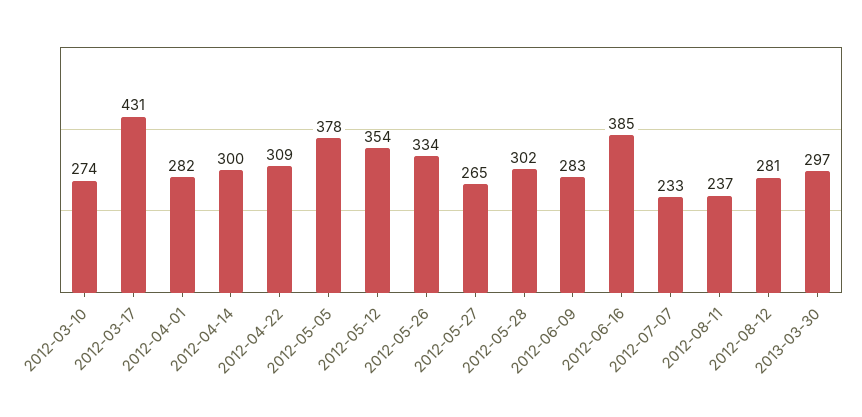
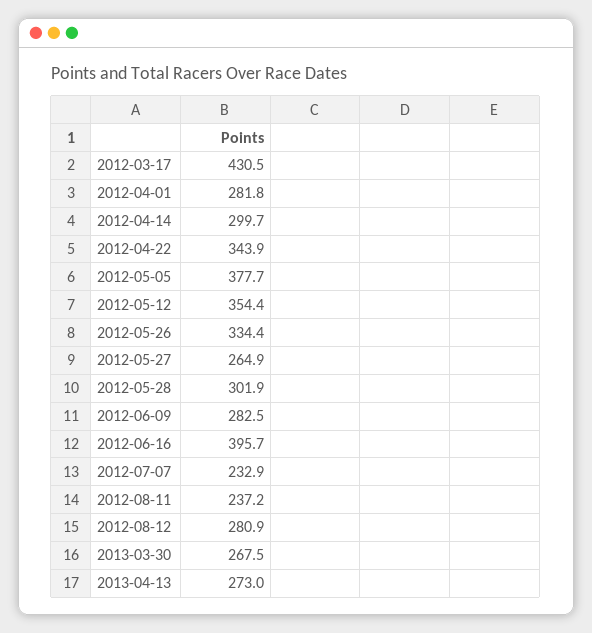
2012-03-10: 274 -> none
2012-04-22: 309 -> 343.9
2012-06-16: 385 -> 395.7
2013-03-30: 297 -> 267.5
2013-04-13: none -> 273

